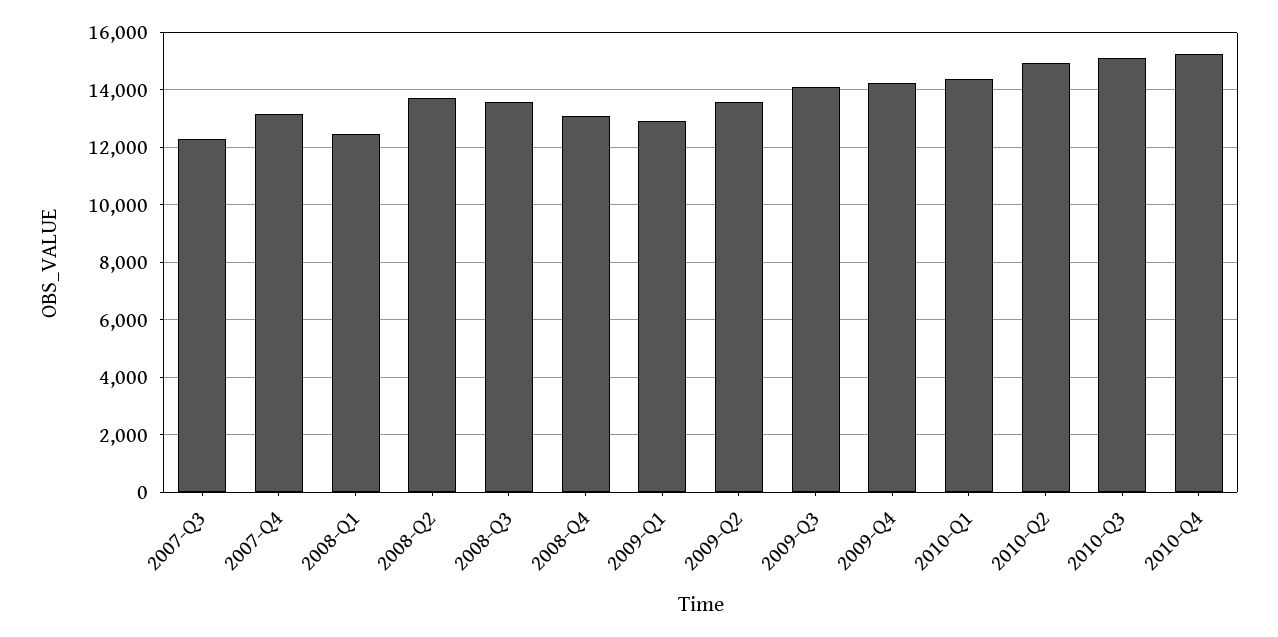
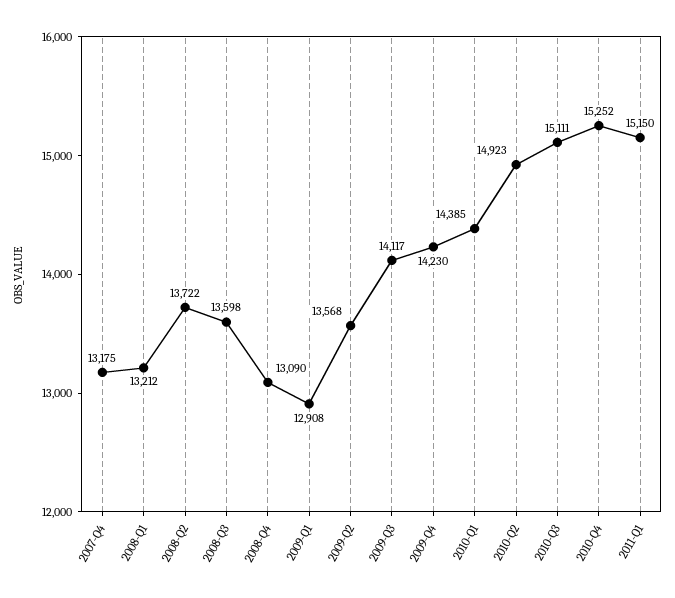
2007-Q3: 12250 -> none
2008-Q1: 12500 -> 13212
2011-Q1: none -> 15150

